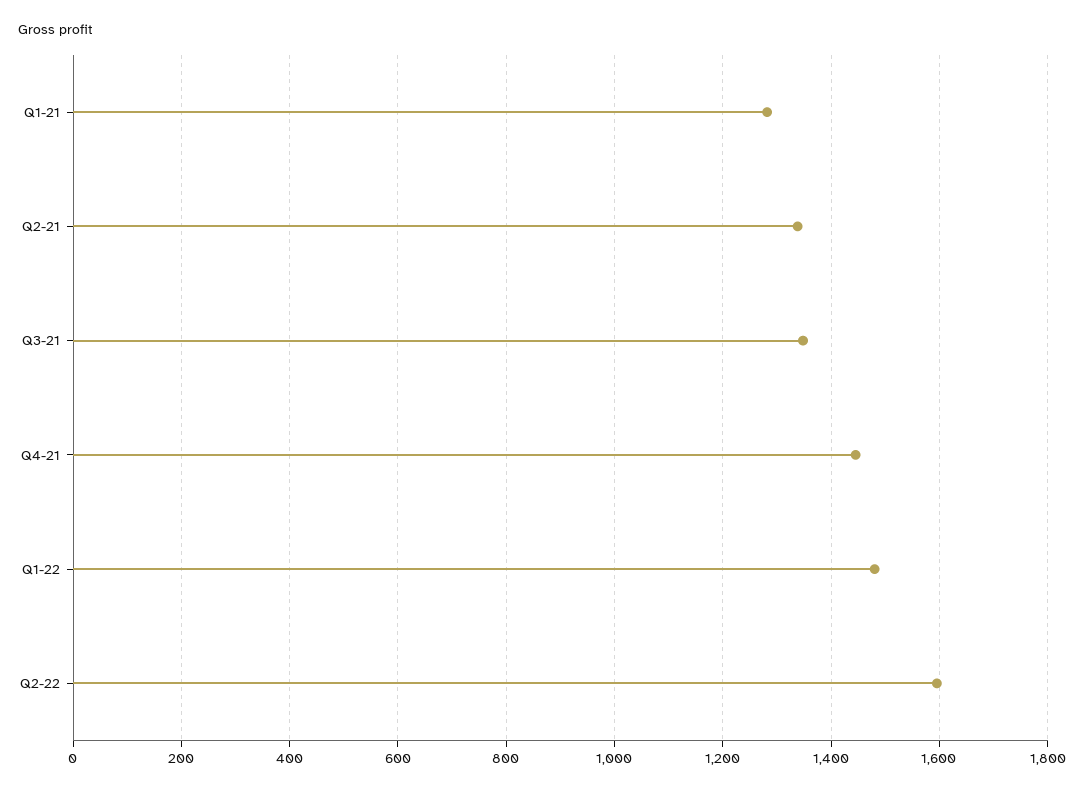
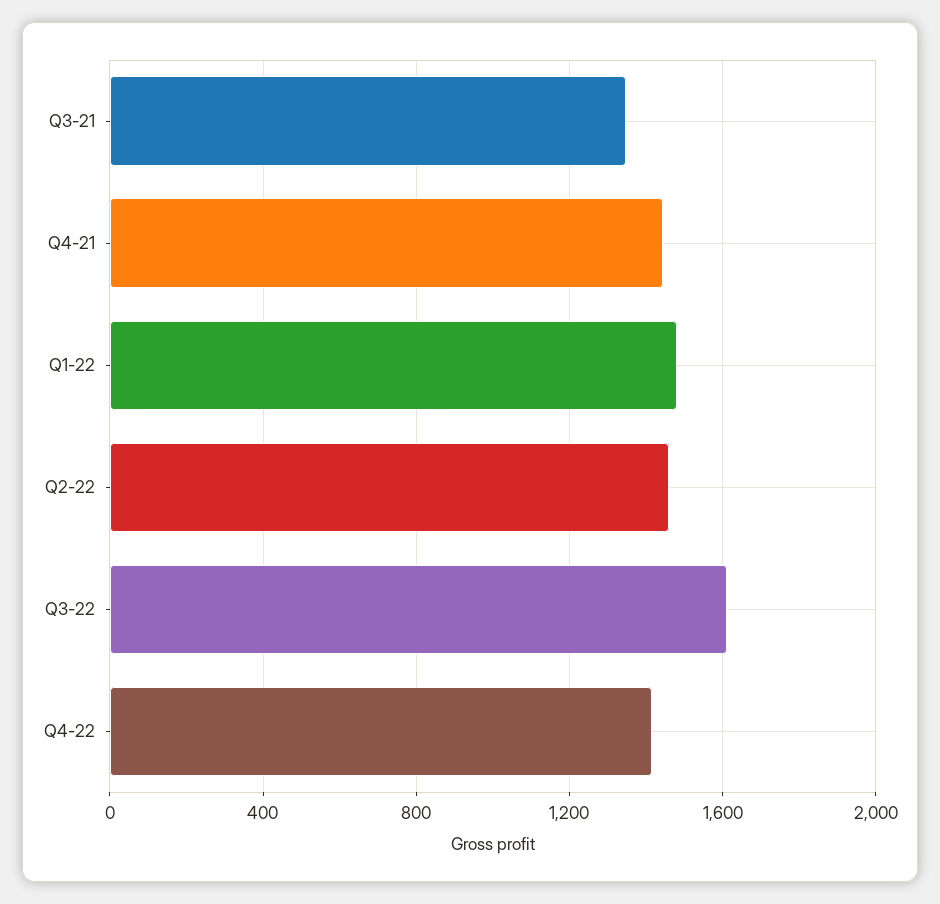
Q1-21: 1280 -> none
Q2-21: 1340 -> none
Q2-22: 1600 -> 1450
Q3-22: none -> 1600
Q4-22: none -> 1400

